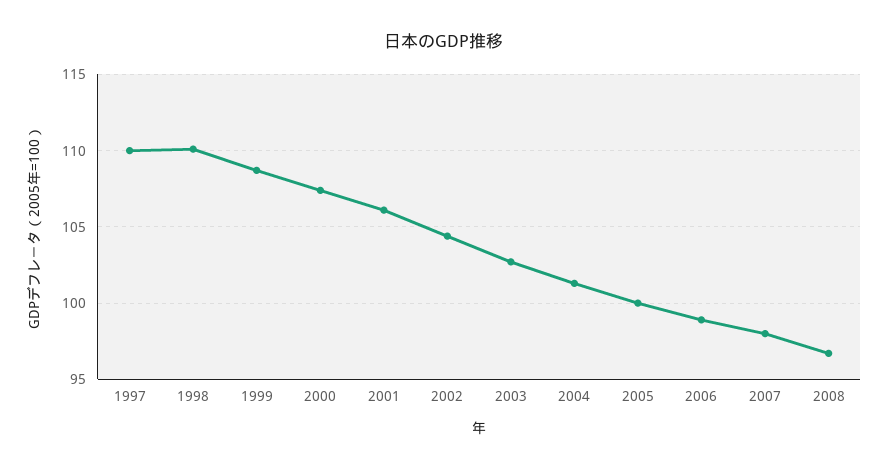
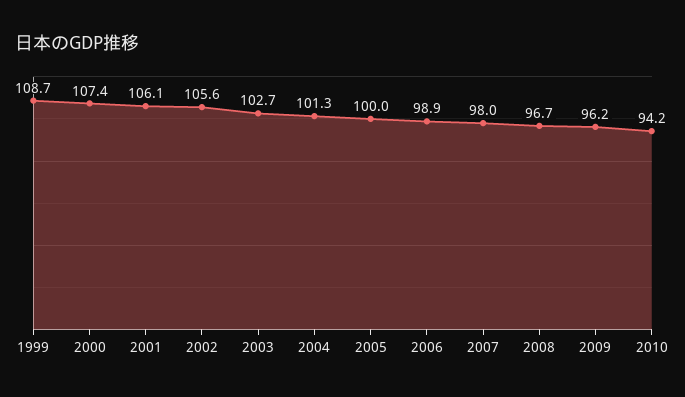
1997: 110 -> none
1998: 110 -> none
2002: 104.5 -> 105.6
2009: none -> 96.2
2010: none -> 94.2

